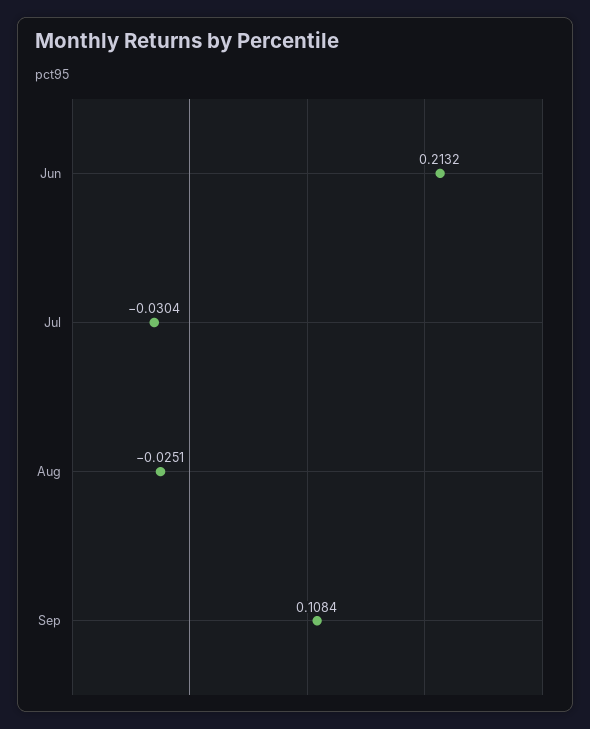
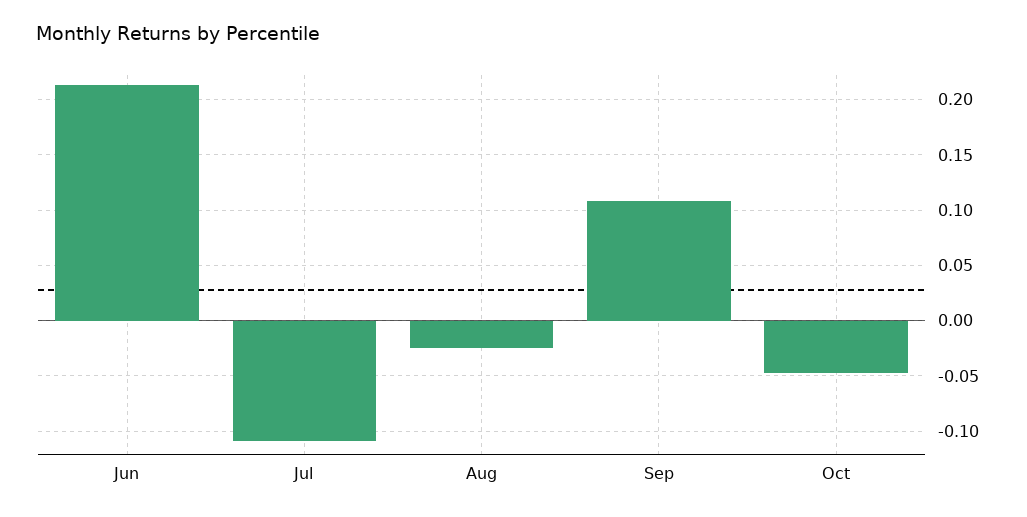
Jul: -0.0304 -> -0.11
Oct: none -> -0.05

